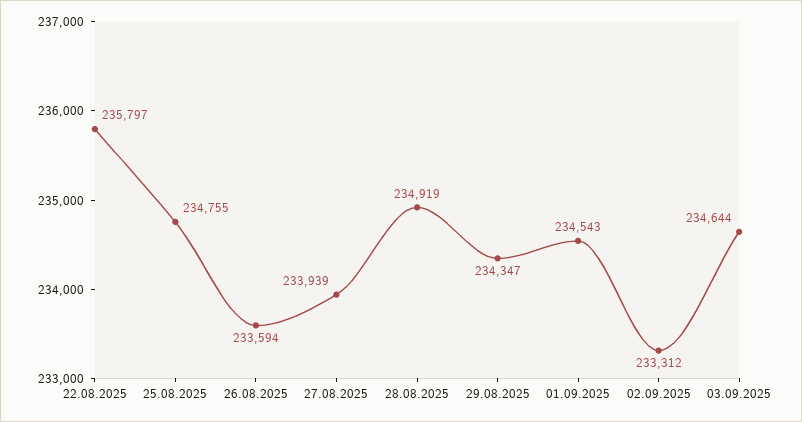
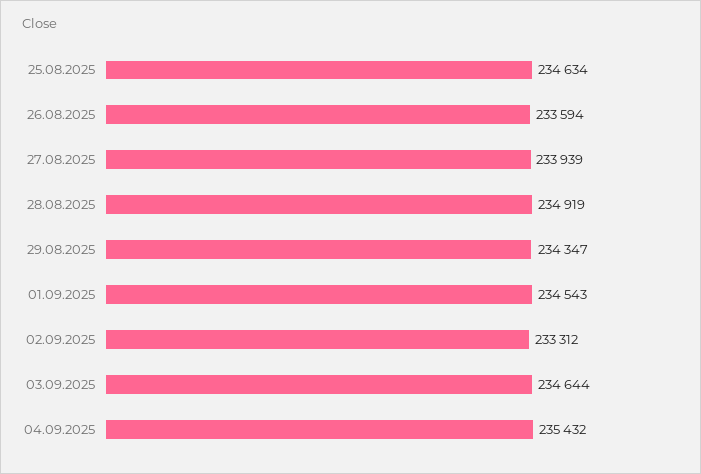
22.08.2025: 235797 -> none
25.08.2025: 234755 -> 234634
04.09.2025: none -> 235432

